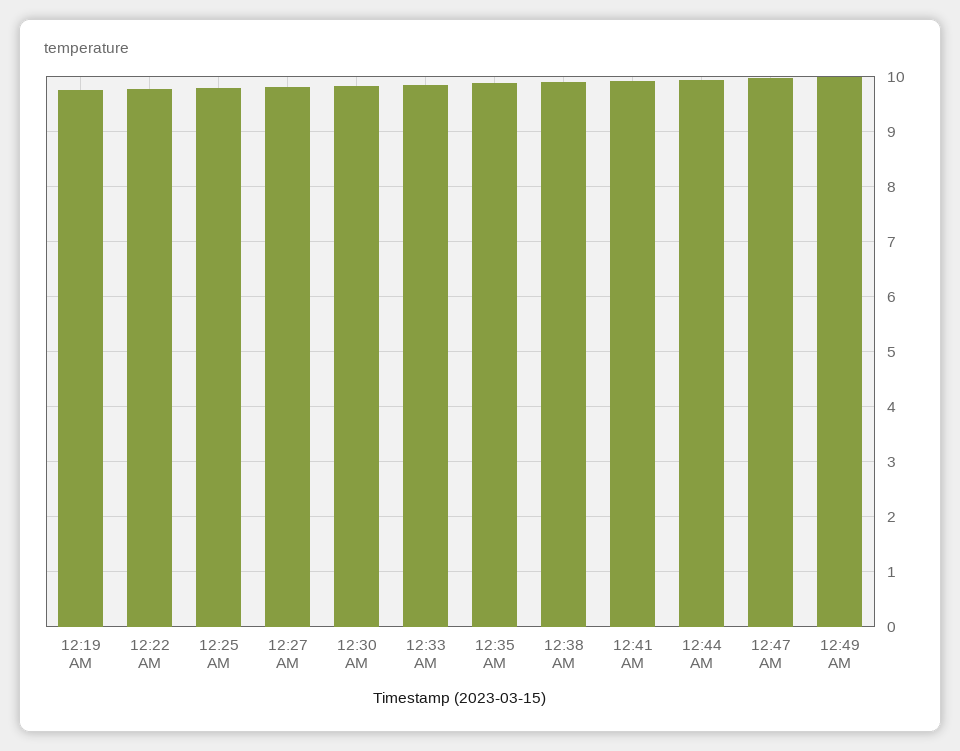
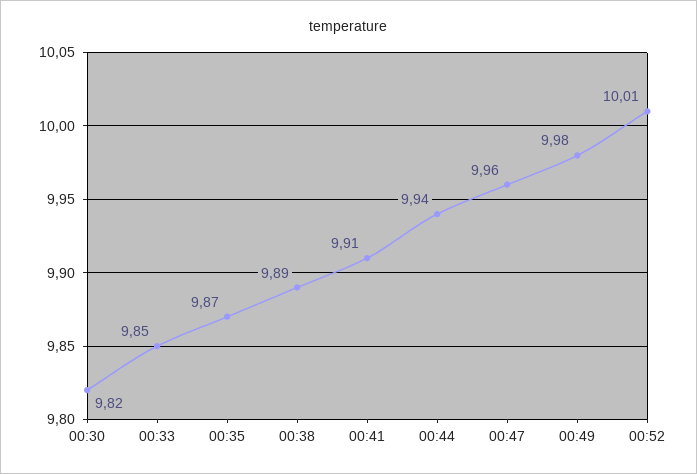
12:19 AM: 9.8 -> none
12:22 AM: 9.8 -> none
12:25 AM: 9.8 -> none
12:27 AM: 9.8 -> none
00:52: none -> 10.01

